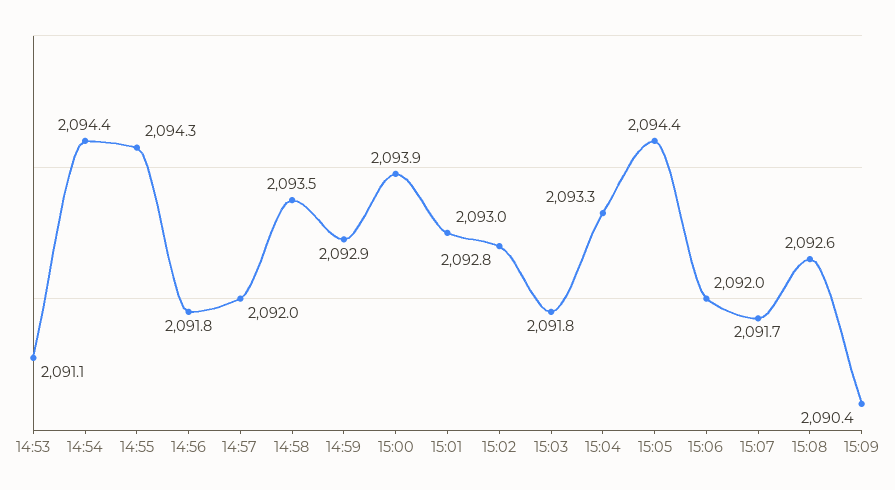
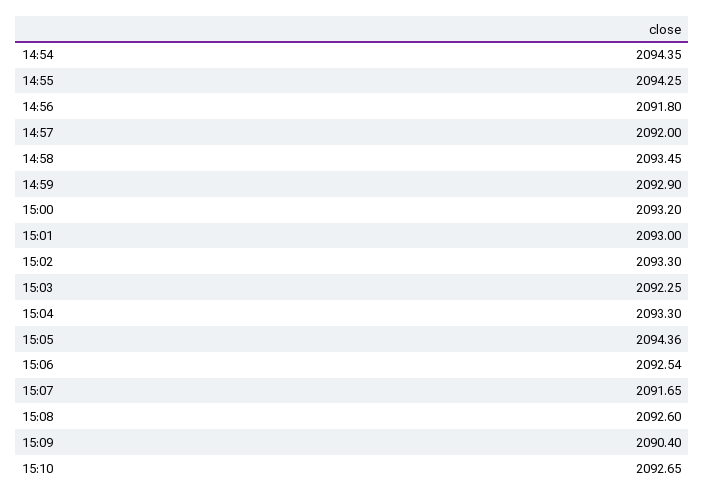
14:53: 2091.1 -> none
15:00: 2093.9 -> 2093.2
15:02: 2092.8 -> 2093.3
15:03: 2091.8 -> 2092.25
15:06: 2092 -> 2092.54
15:10: none -> 2092.65

